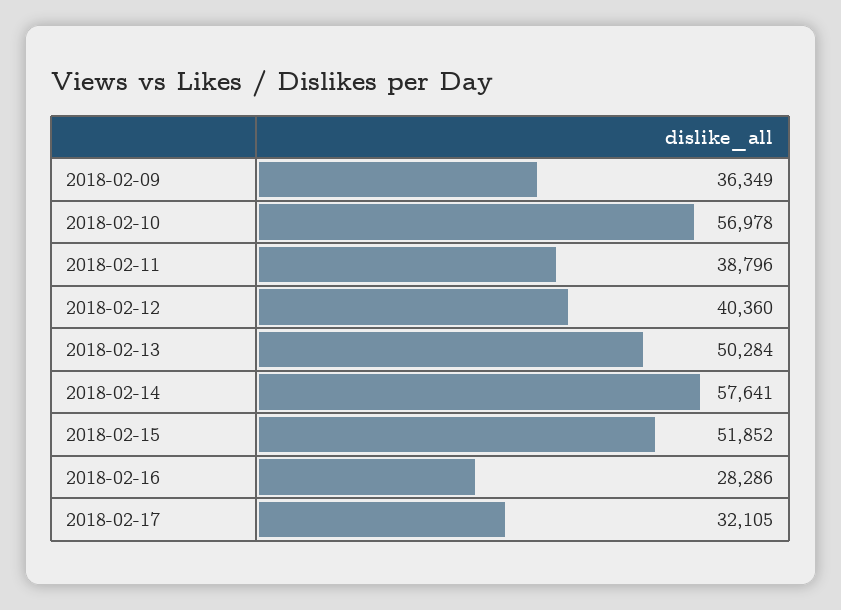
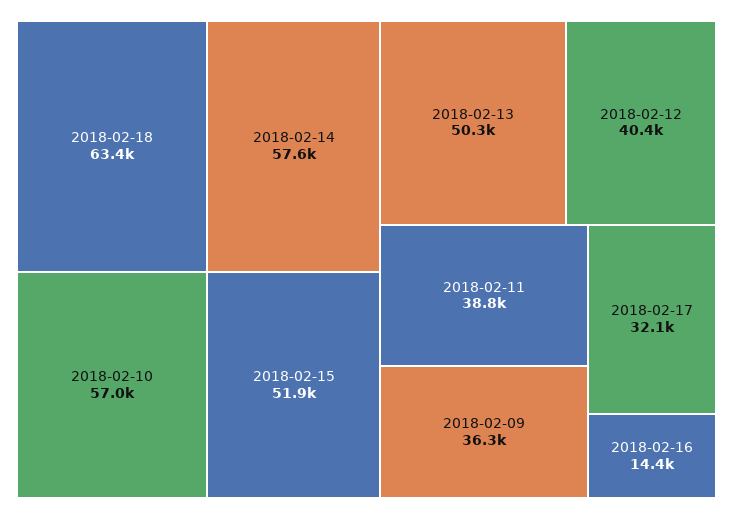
2018-02-16: 28286 -> 14400
2018-02-18: none -> 63400

